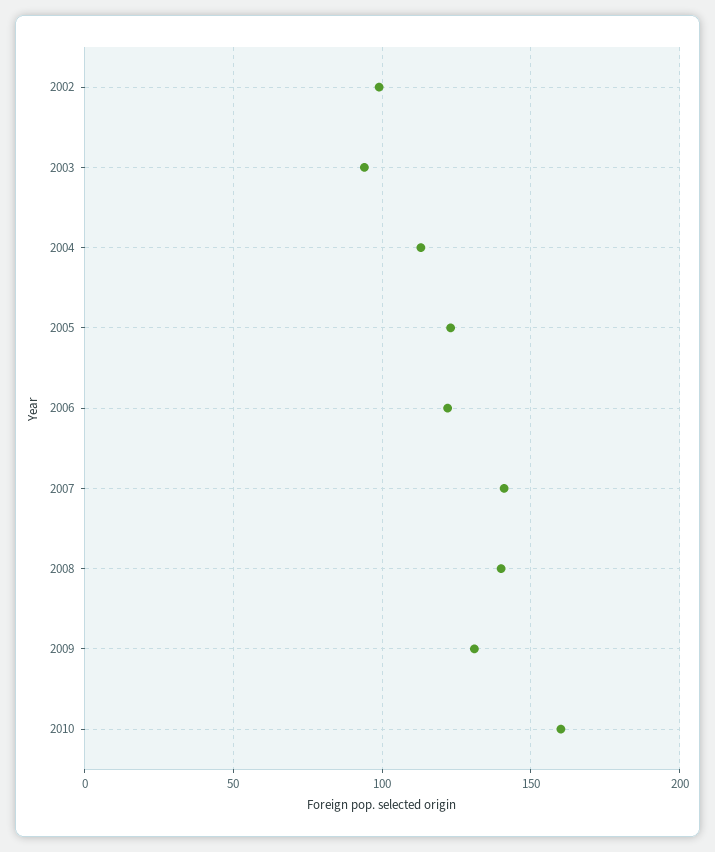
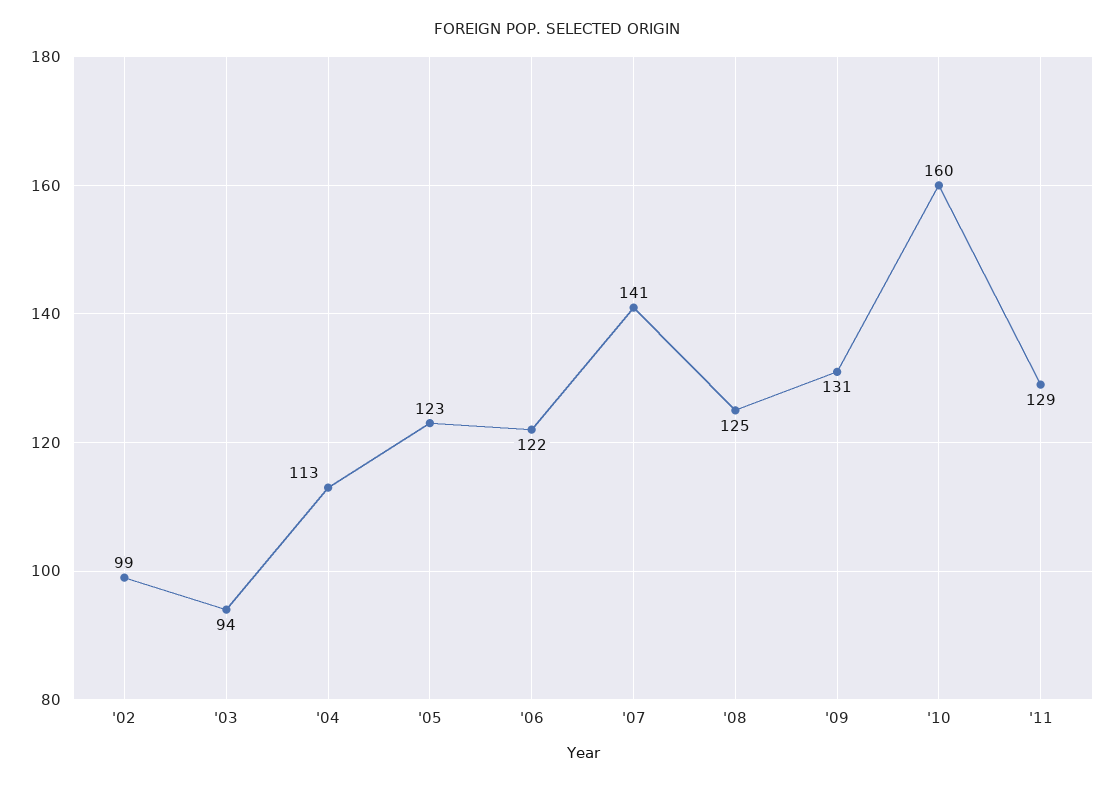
2008: 140 -> 125
'11: none -> 129

